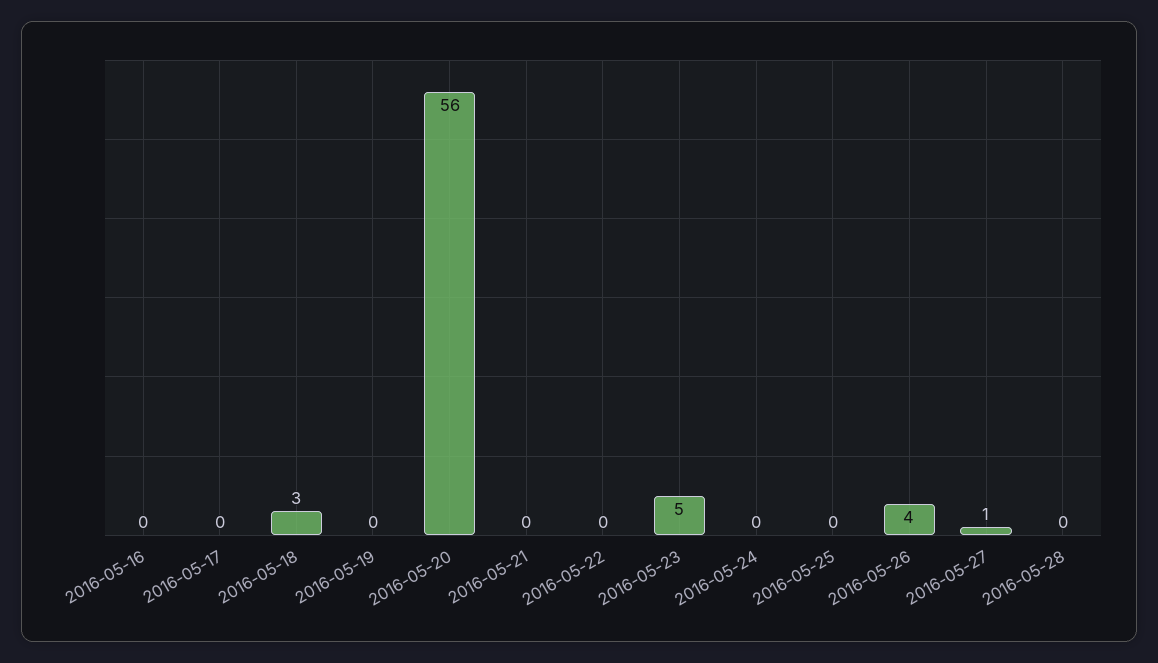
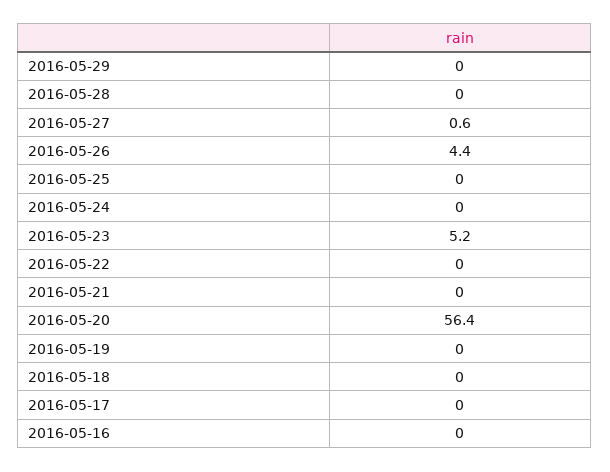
2016-05-18: 3 -> 0
2016-05-29: none -> 0

